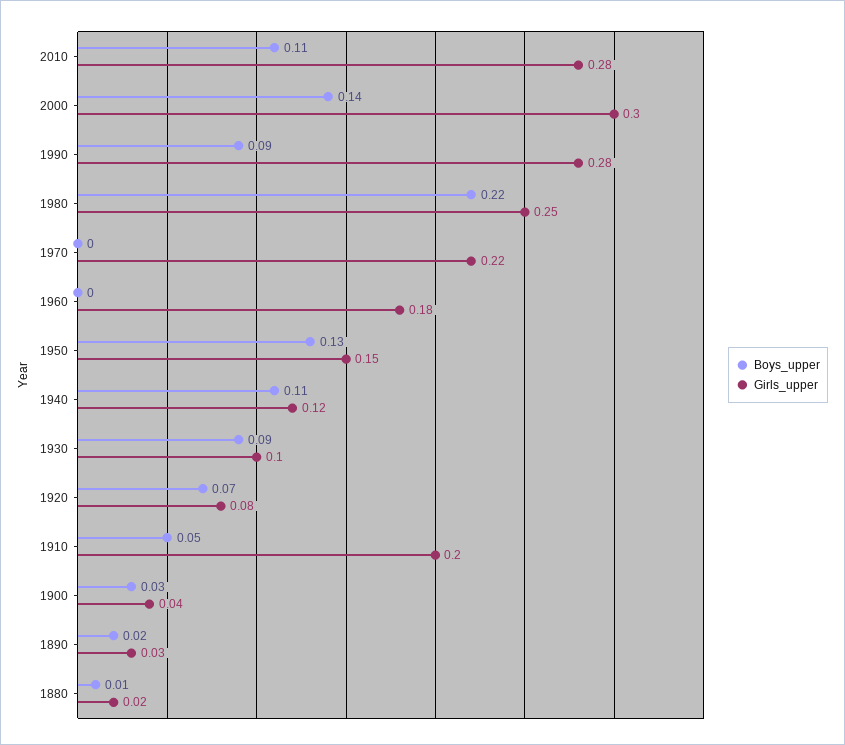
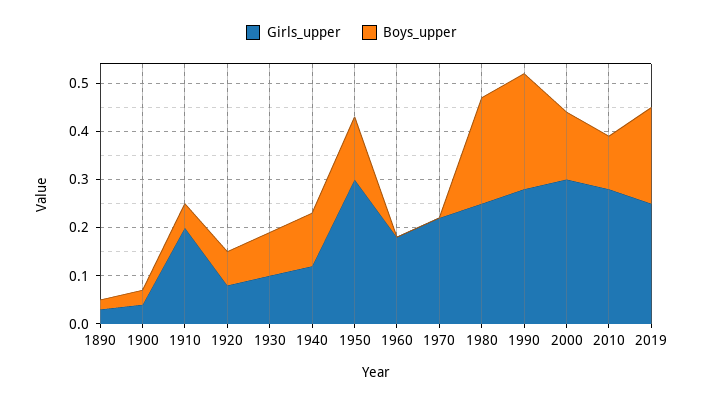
Boys_upper, 1990: 0.09 -> 0.25
Girls_upper, 1950: 0.15 -> 0.3
Boys_upper, 1880: 0.01 -> none
Girls_upper, 1880: 0.02 -> none
Girls_upper, 2019: none -> 0.25
Boys_upper, 2019: none -> 0.2

